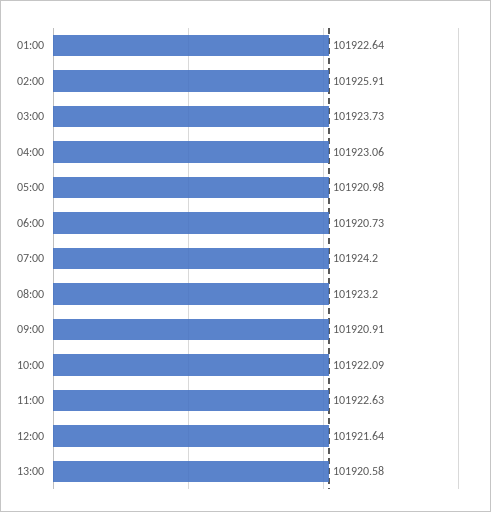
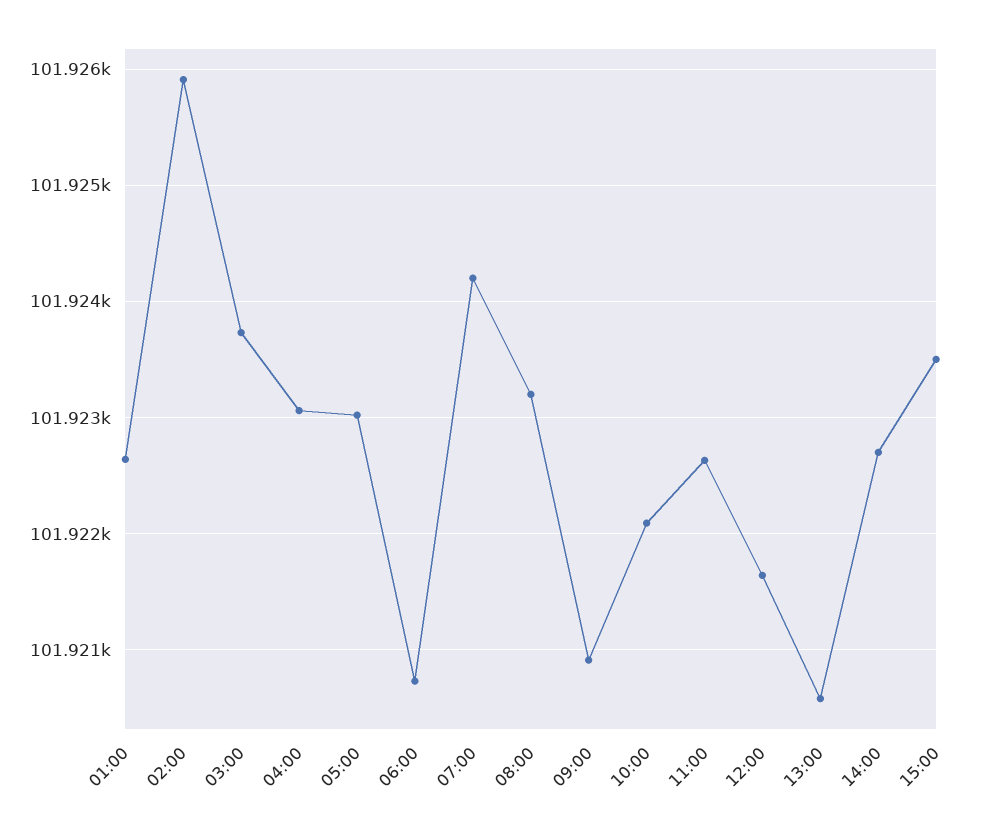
05:00: 101920.98 -> 101923
14:00: none -> 101922.7
15:00: none -> 101923.5

